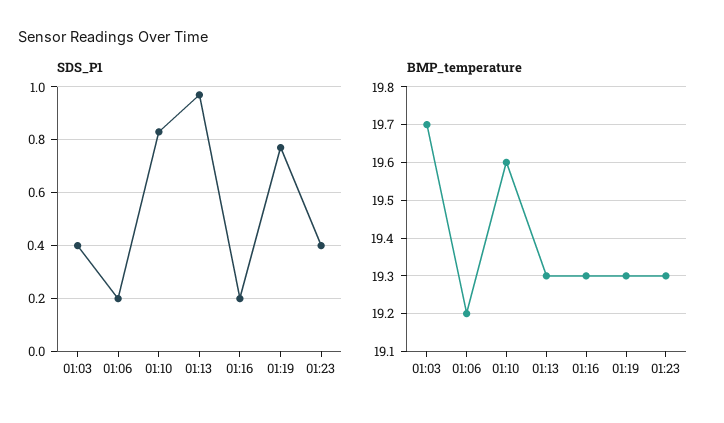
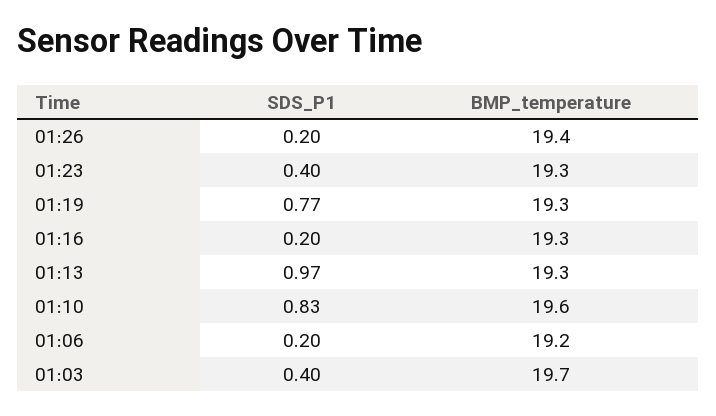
SDS_P1, 01:26: none -> 0.2
BMP_temperature, 01:26: none -> 19.4

